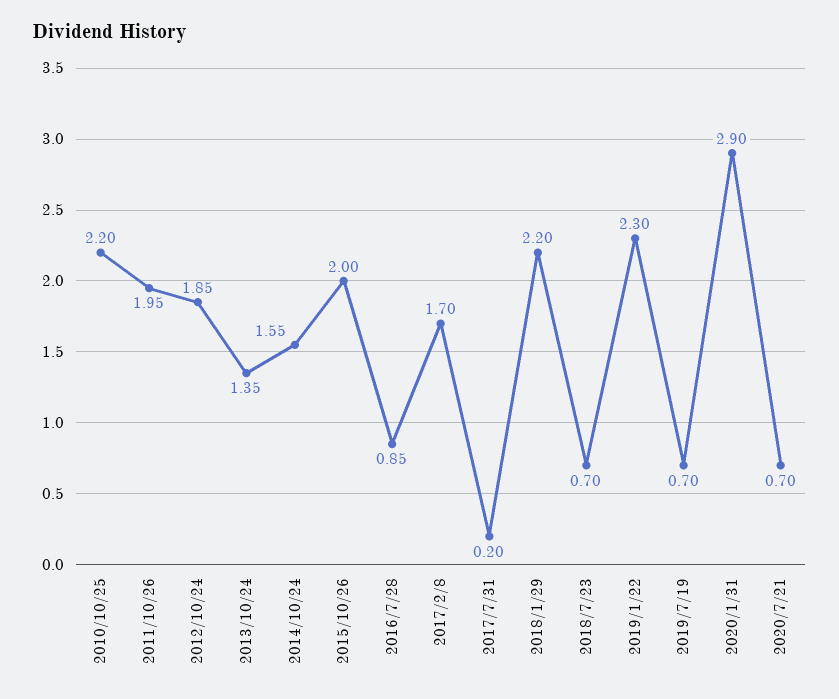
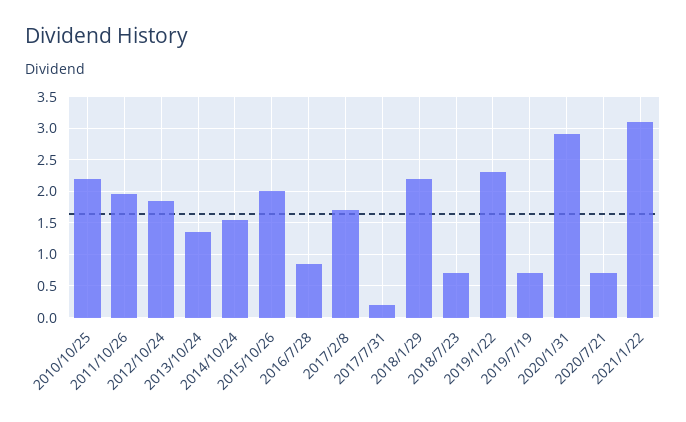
2021/1/22: none -> 3.1

